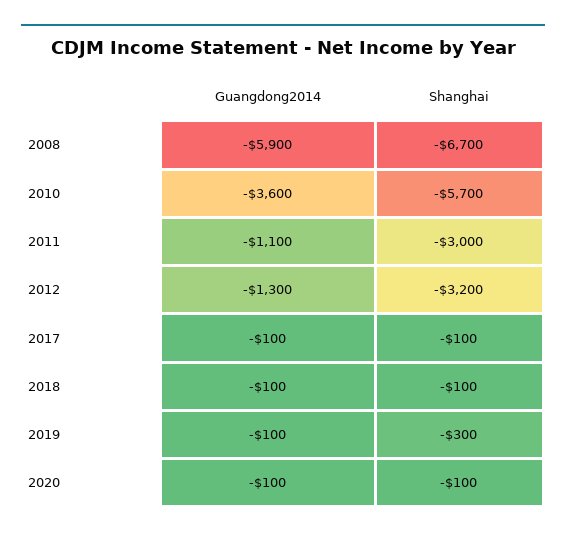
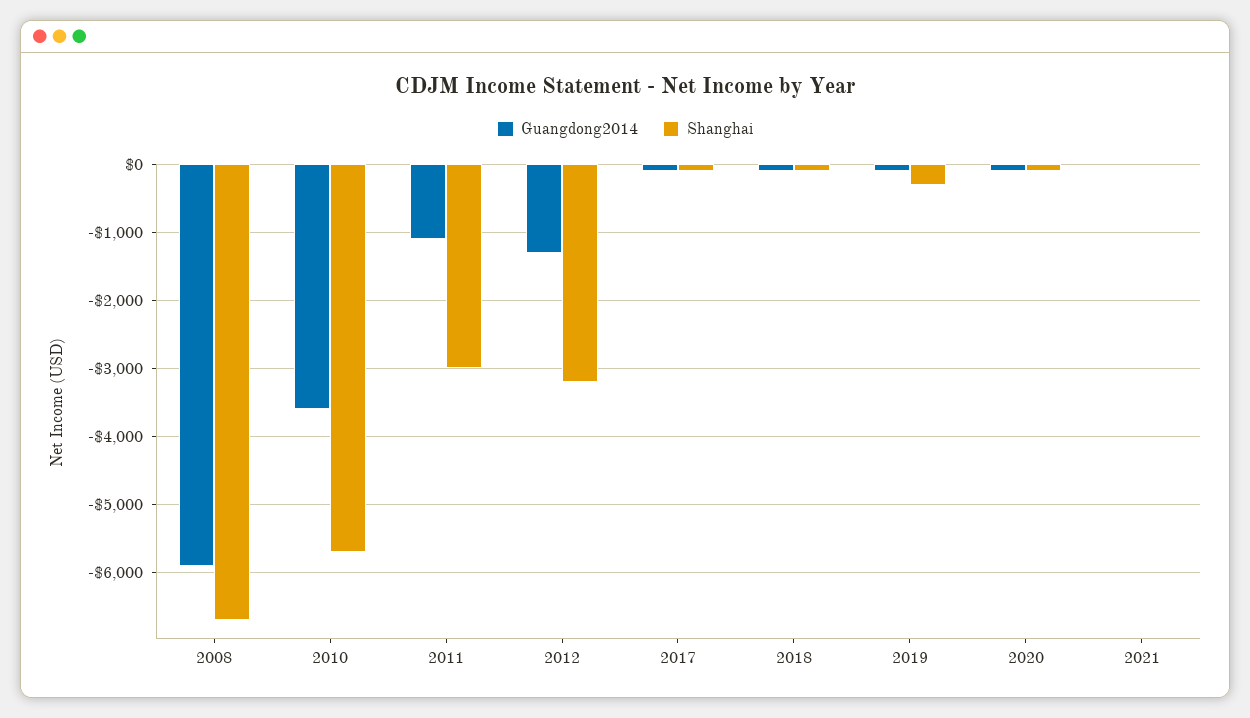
Guangdong2014, 2021: none -> 0
Shanghai, 2021: none -> 0

